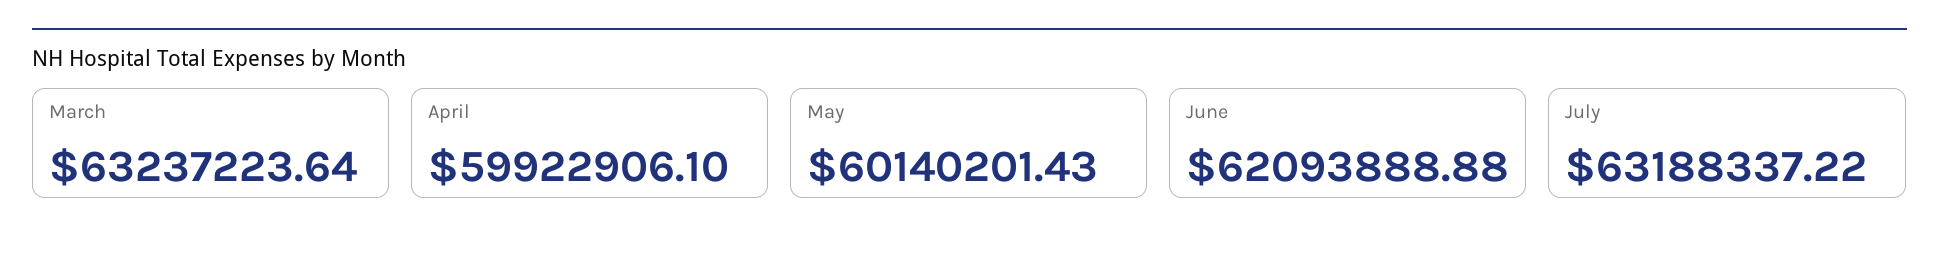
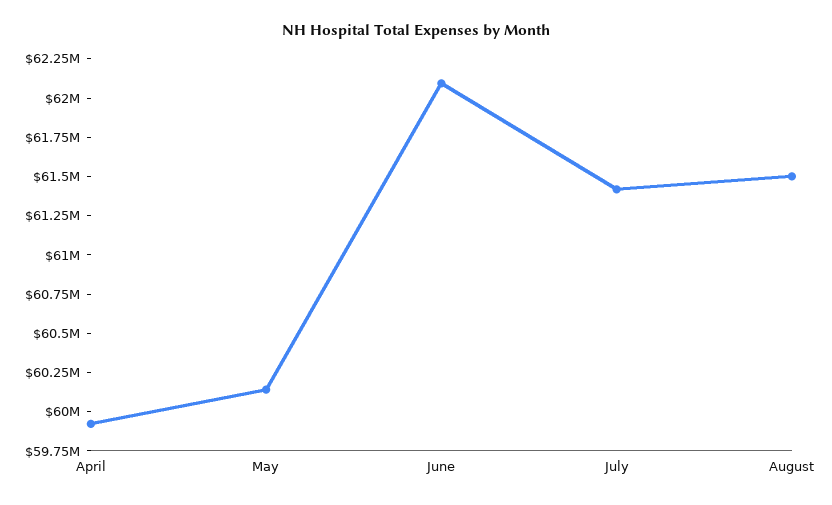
March: 63237223.64 -> none
July: 63188337.22 -> 61500000
August: none -> 61500000

